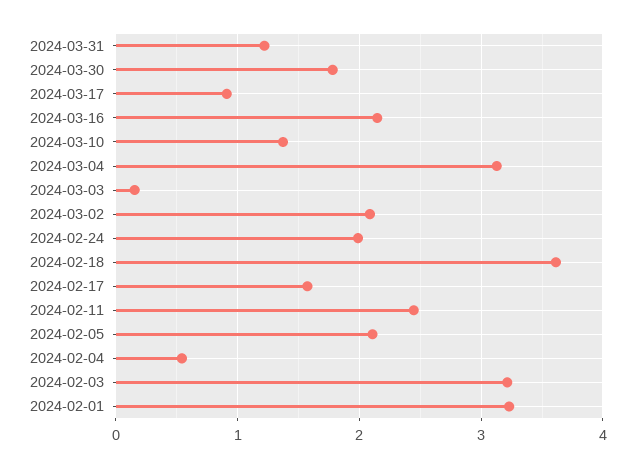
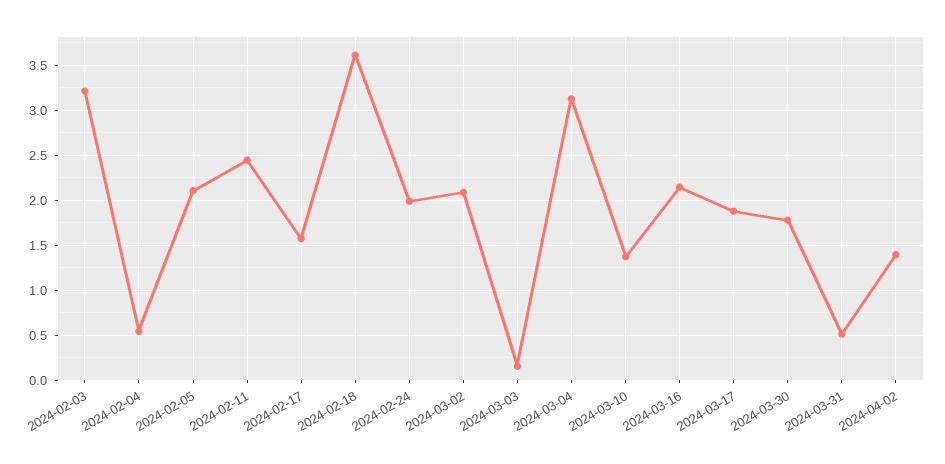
2024-03-31: 1.2 -> 0.5
2024-03-17: 0.9 -> 1.9
2024-02-01: 3.2 -> none
2024-04-02: none -> 1.4

